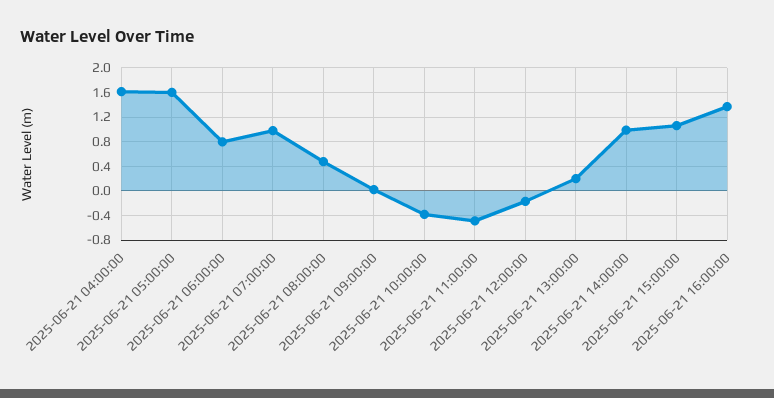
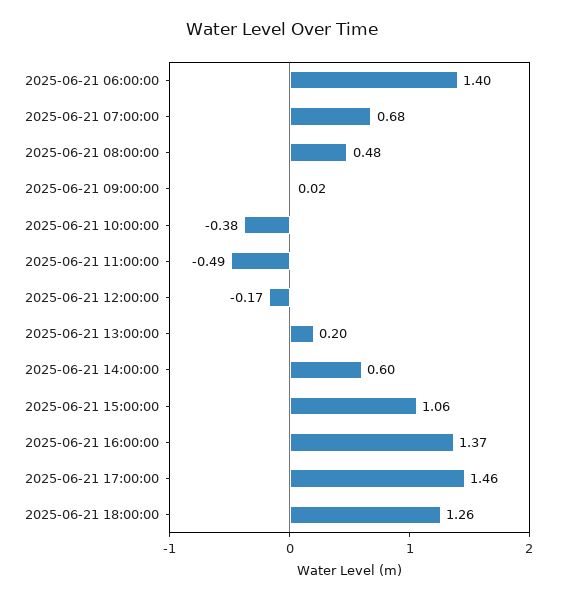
2025-06-21 04:00:00: 1.6 -> none
2025-06-21 05:00:00: 1.6 -> none
2025-06-21 06:00:00: 0.8 -> 1.4
2025-06-21 07:00:00: 1 -> 0.68
2025-06-21 14:00:00: 1 -> 0.6
2025-06-21 17:00:00: none -> 1.46
2025-06-21 18:00:00: none -> 1.26

